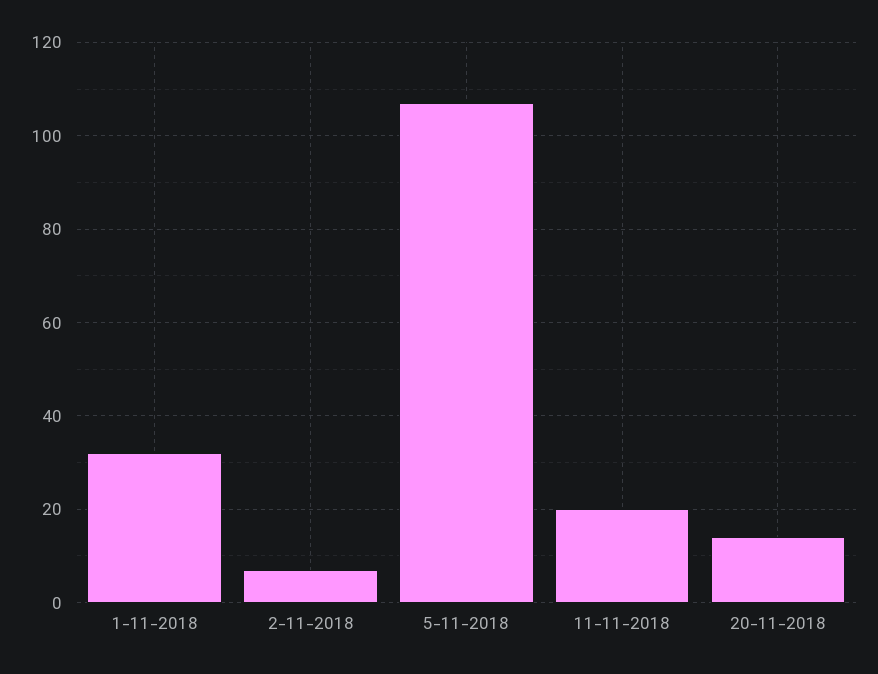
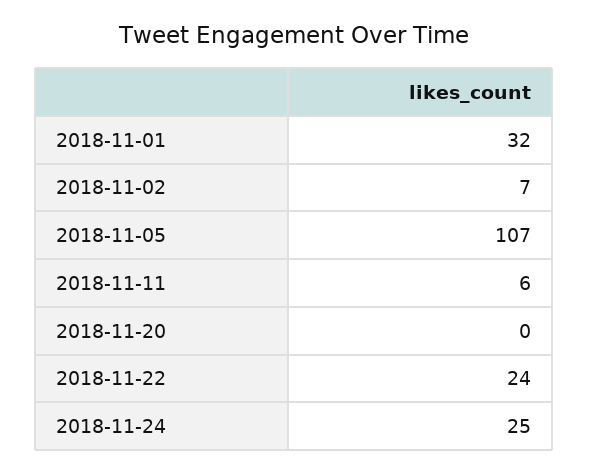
11-11-2018: 20 -> 6
20-11-2018: 15 -> 0
2018-11-22: none -> 24
2018-11-24: none -> 25

